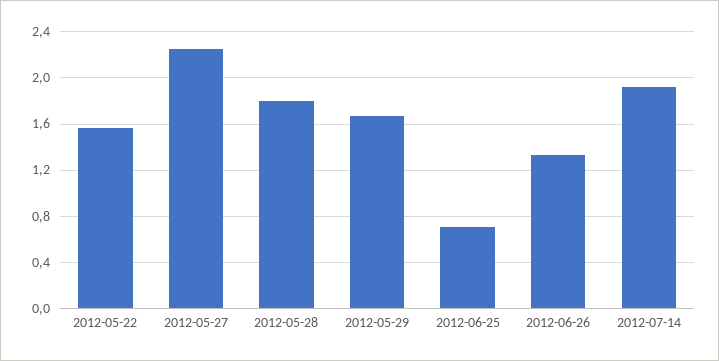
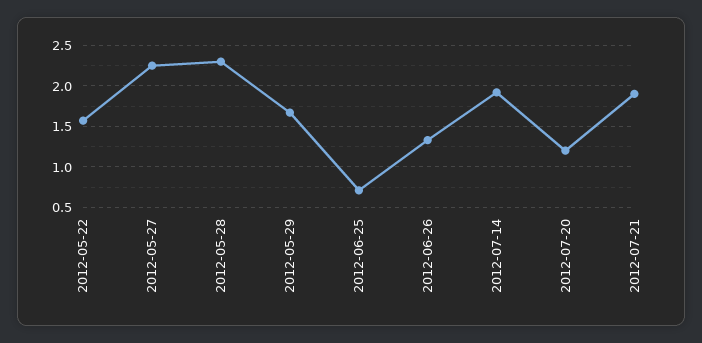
2012-05-28: 1.8 -> 2.3
2012-07-20: none -> 1.2
2012-07-21: none -> 1.9

